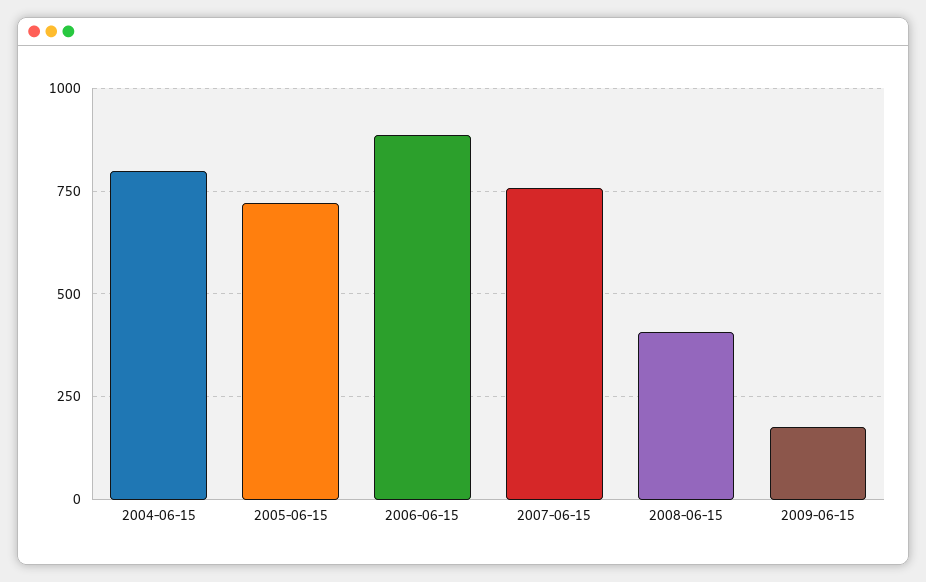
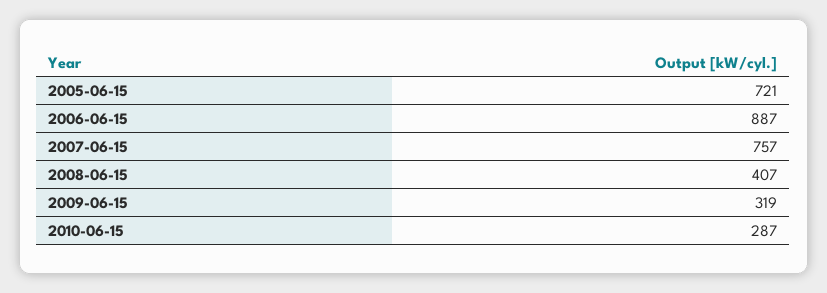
2004-06-15: 800 -> none
2009-06-15: 175 -> 319
2010-06-15: none -> 287

